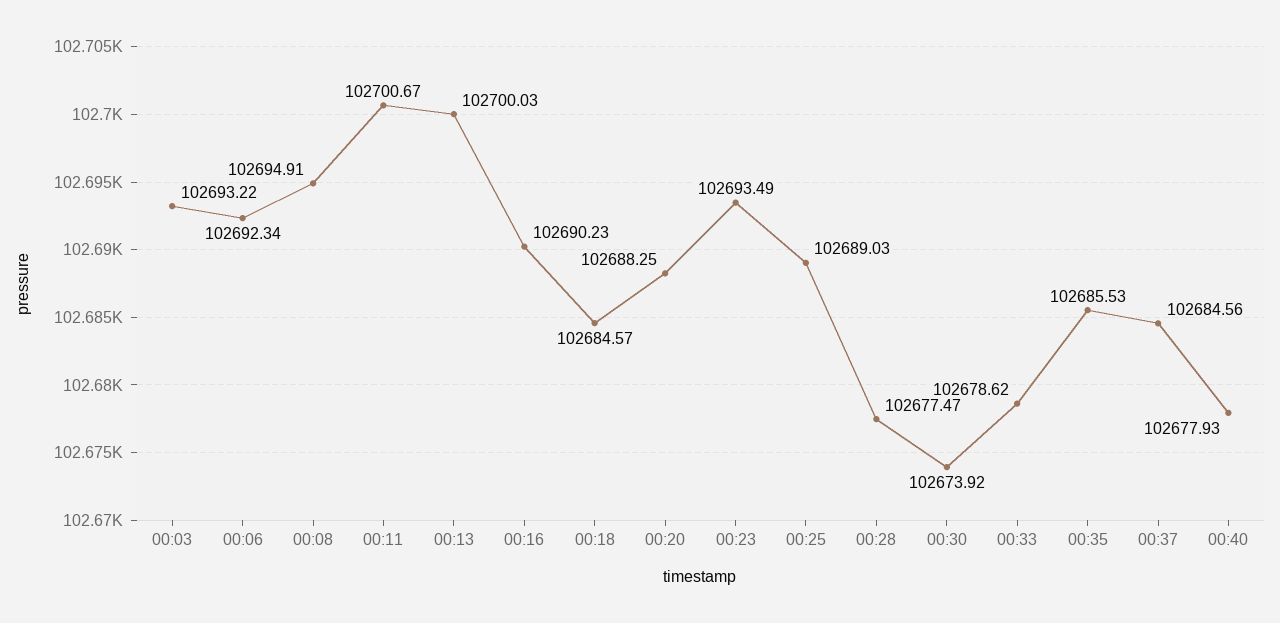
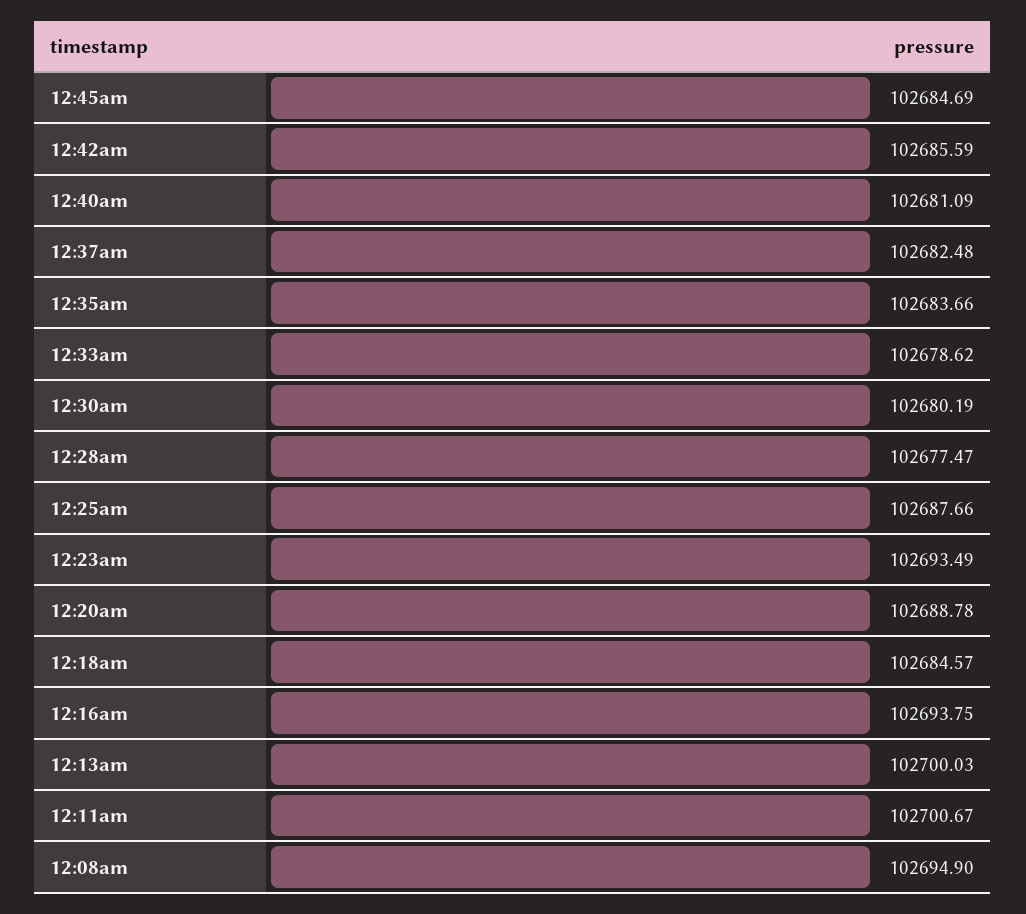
00:03: 102693.22 -> none
00:06: 102692.34 -> none
00:08: 102694.91 -> 102694.9
00:16: 102690.23 -> 102693.75
00:20: 102688.25 -> 102688.78
00:25: 102689.03 -> 102687.66
00:30: 102673.92 -> 102680.19
00:35: 102685.53 -> 102683.66
00:37: 102684.56 -> 102682.48
00:40: 102677.93 -> 102681.09
12:45am: none -> 102684.69
12:42am: none -> 102685.59

